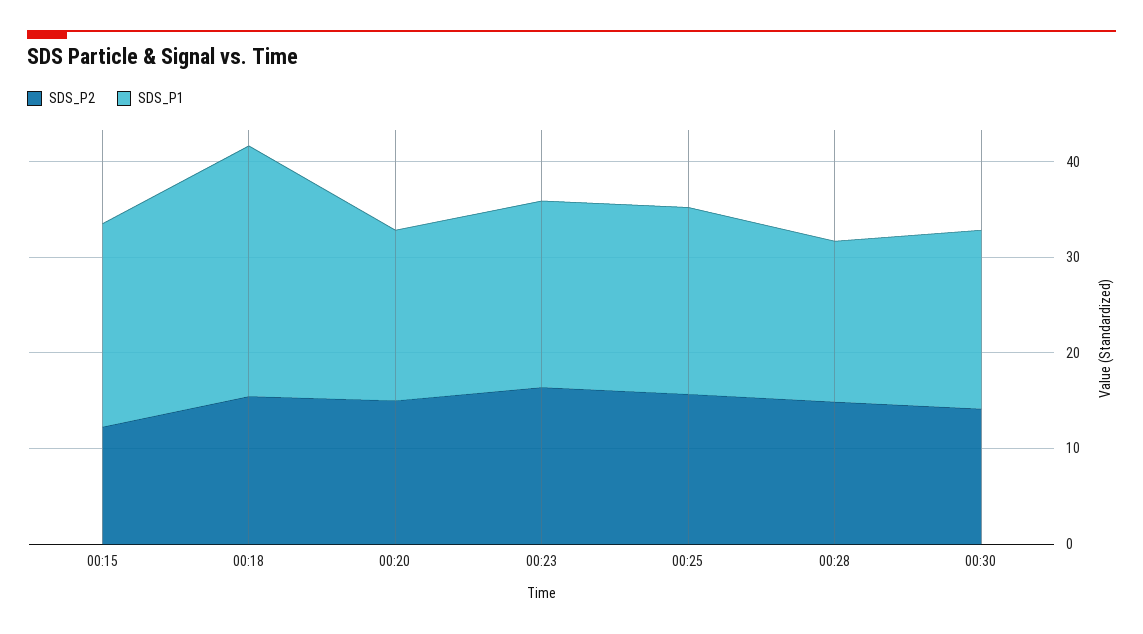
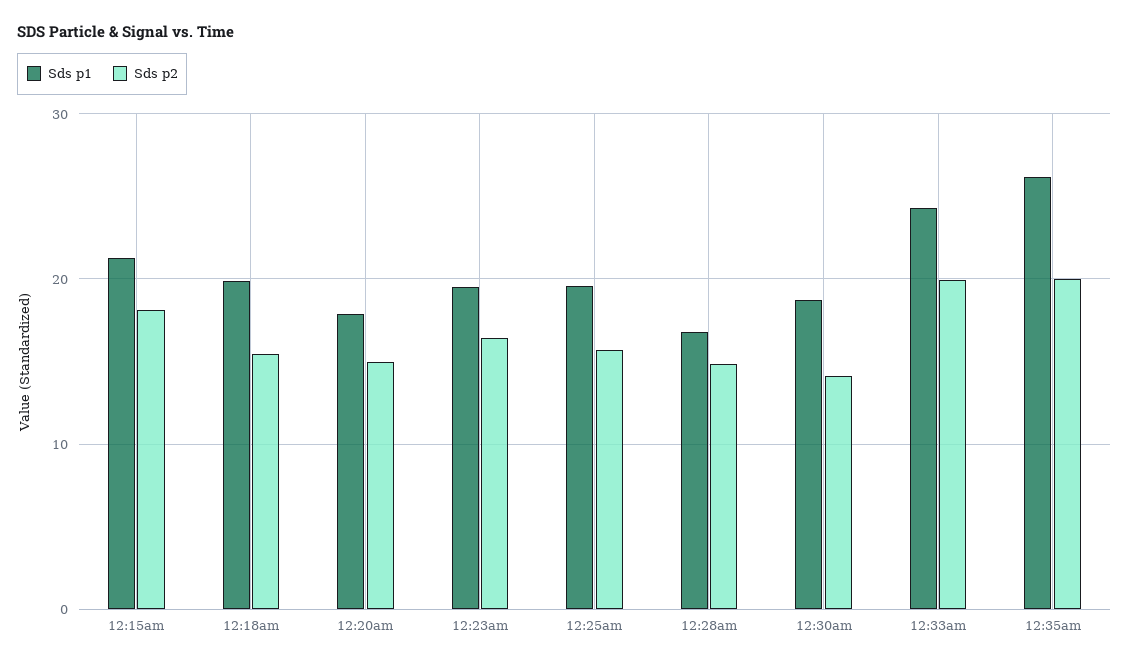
SDS_P2, 00:15: 12 -> 18
SDS_P1, 00:18: 26 -> 20
SDS_P1, 12:33am: none -> 24
SDS_P2, 12:33am: none -> 20
SDS_P1, 12:35am: none -> 26
SDS_P2, 12:35am: none -> 20

